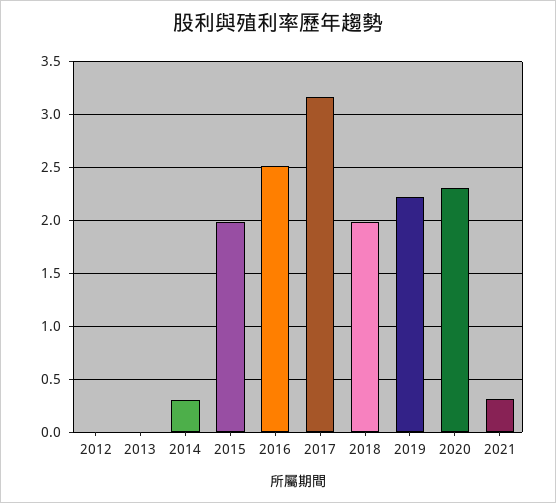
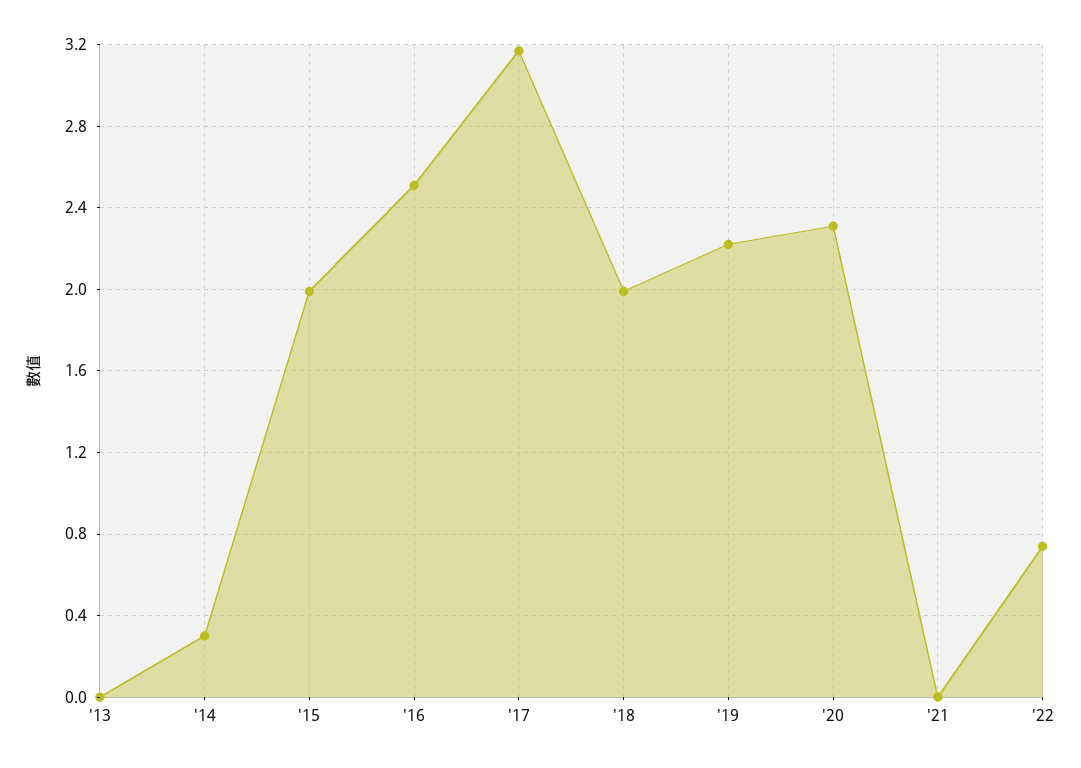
2012: 0 -> none
2021: 0.3 -> 0
'22: none -> 0.75

